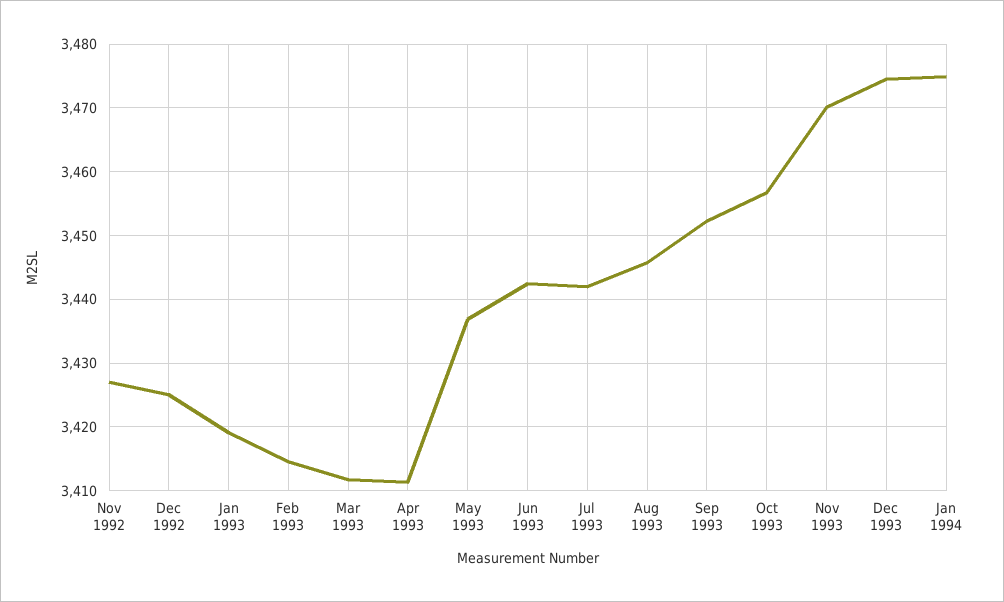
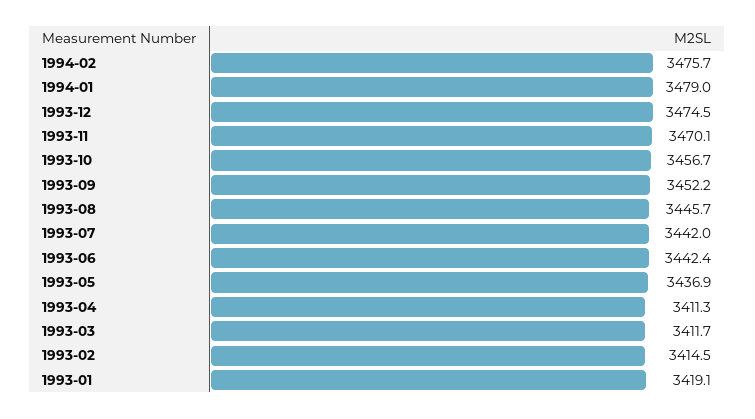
Nov 1992: 3427 -> none
Dec 1992: 3425 -> none
Jan 1994: 3475 -> 3479
1994-02: none -> 3475.7

